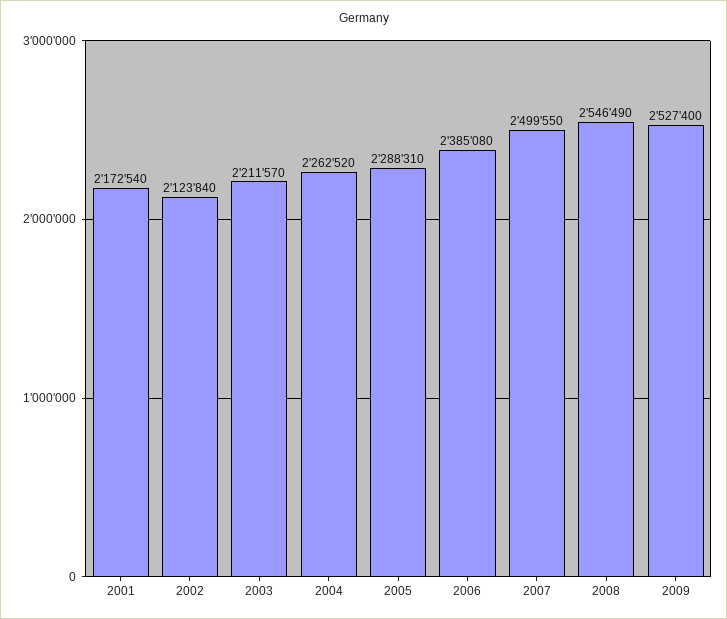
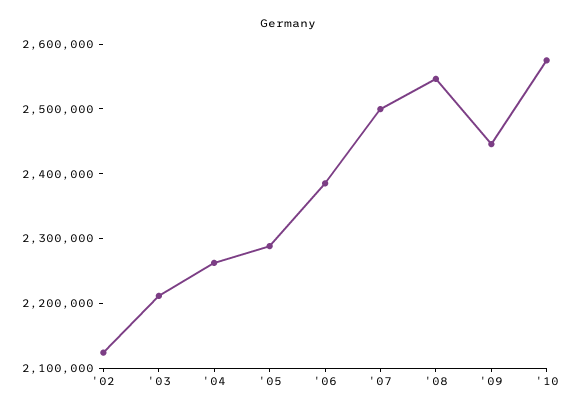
2001: 2172540 -> none
2009: 2527400 -> 2440000
'10: none -> 2580000

